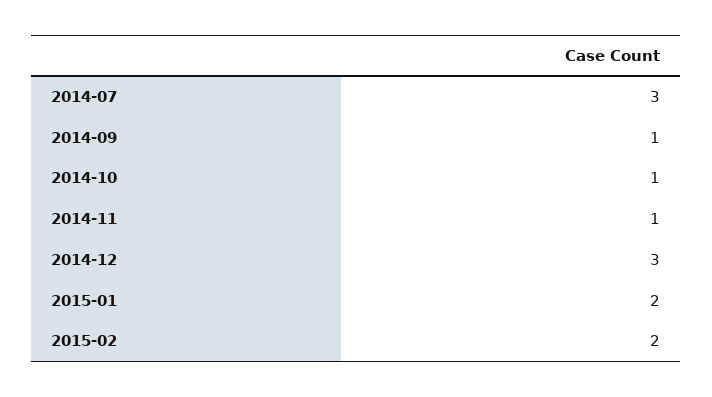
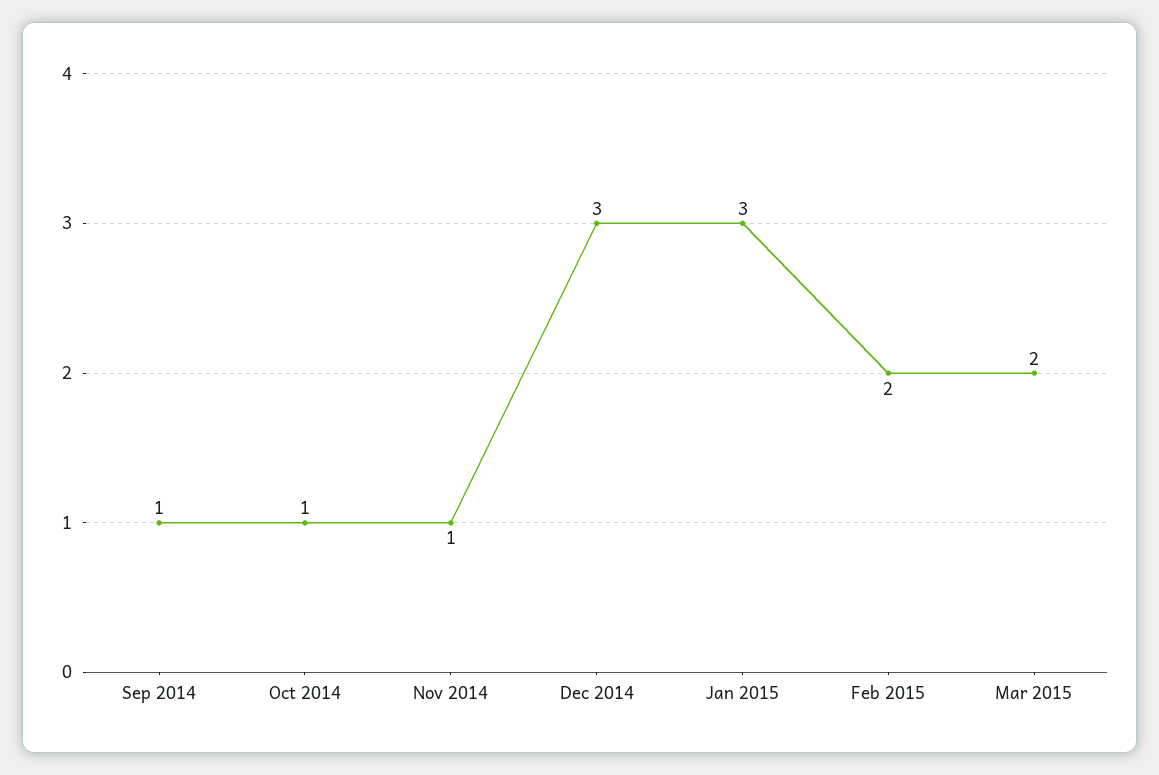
2014-07: 3 -> none
2015-01: 2 -> 3
Mar 2015: none -> 2

